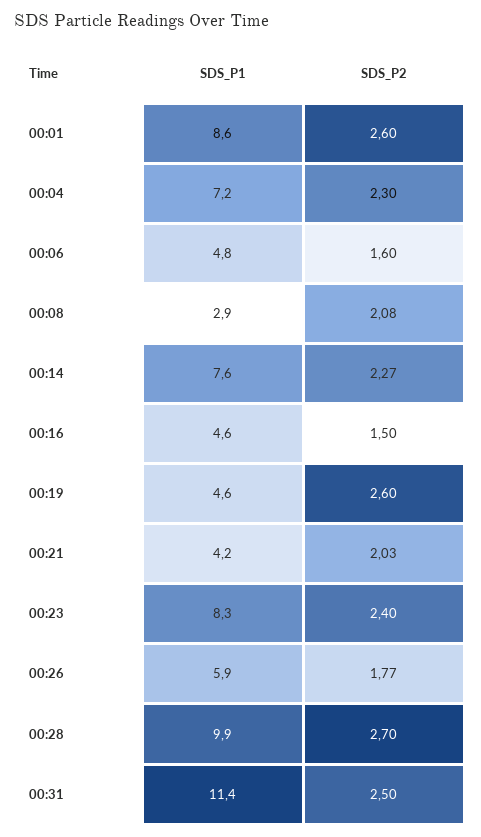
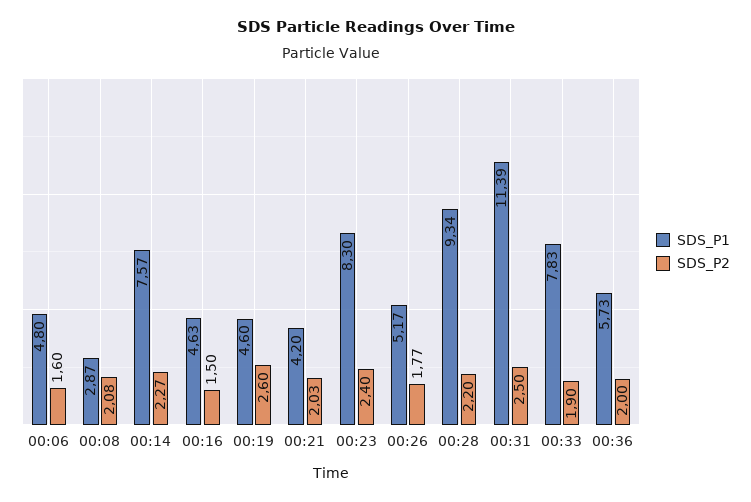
SDS_P1, 00:01: 8.6 -> none
SDS_P2, 00:01: 2.6 -> none
SDS_P1, 00:04: 7.2 -> none
SDS_P2, 00:04: 2.3 -> none
SDS_P1, 00:26: 5.9 -> 5.17
SDS_P1, 00:28: 9.9 -> 9.34
SDS_P2, 00:28: 2.7 -> 2.2
SDS_P1, 00:33: none -> 7.83
SDS_P2, 00:33: none -> 1.9
SDS_P1, 00:36: none -> 5.73
SDS_P2, 00:36: none -> 2

